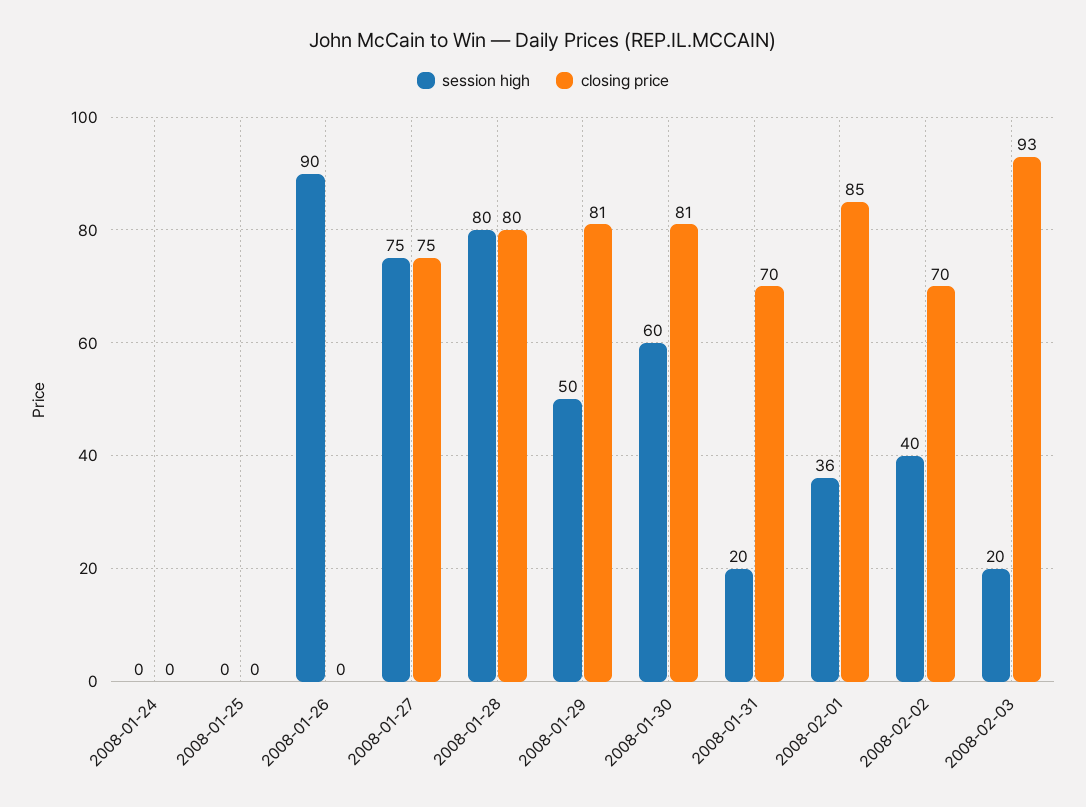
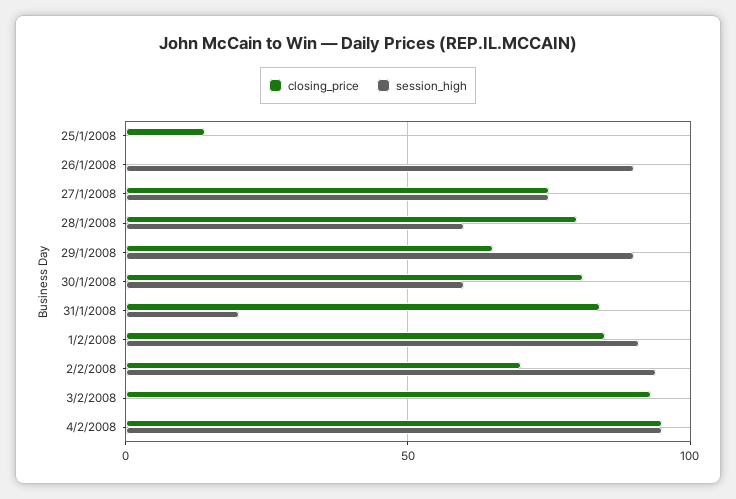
session high, 2008-01-24: 0 -> none
closing price, 2008-01-24: 0 -> none
closing price, 2008-01-25: 0 -> 15
session high, 2008-01-28: 80 -> 60
session high, 2008-01-29: 50 -> 90
closing price, 2008-01-29: 81 -> 65
closing price, 2008-01-31: 70 -> 85
session high, 2008-02-01: 36 -> 90
session high, 2008-02-02: 40 -> 95
session high, 2008-02-03: 20 -> 0
closing price, 4/2/2008: none -> 95
session high, 4/2/2008: none -> 95

